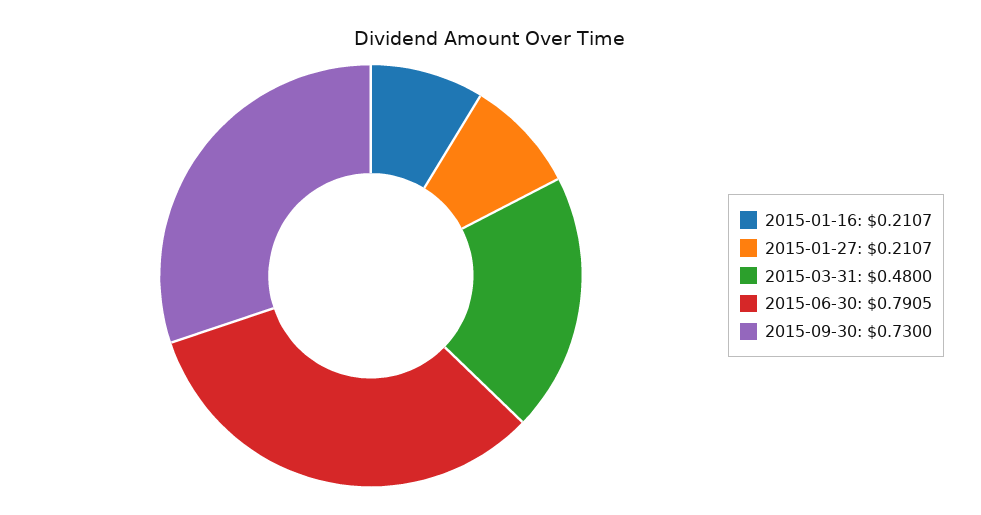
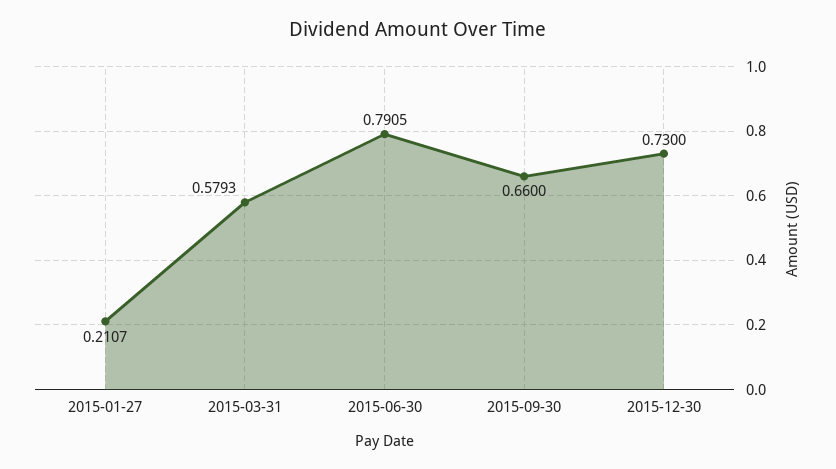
2015-01-16: 0.2107 -> none
2015-03-31: 0.48 -> 0.5793
2015-09-30: 0.73 -> 0.66
2015-12-30: none -> 0.73

